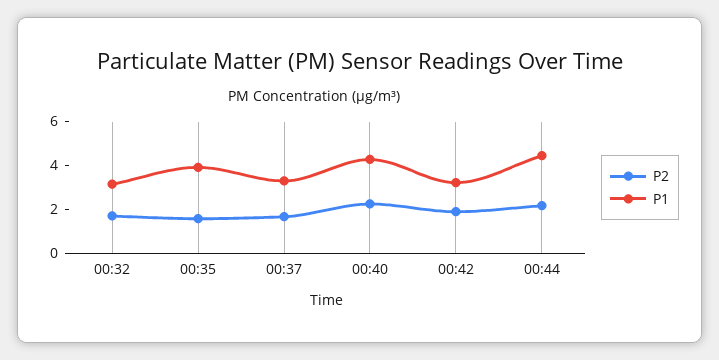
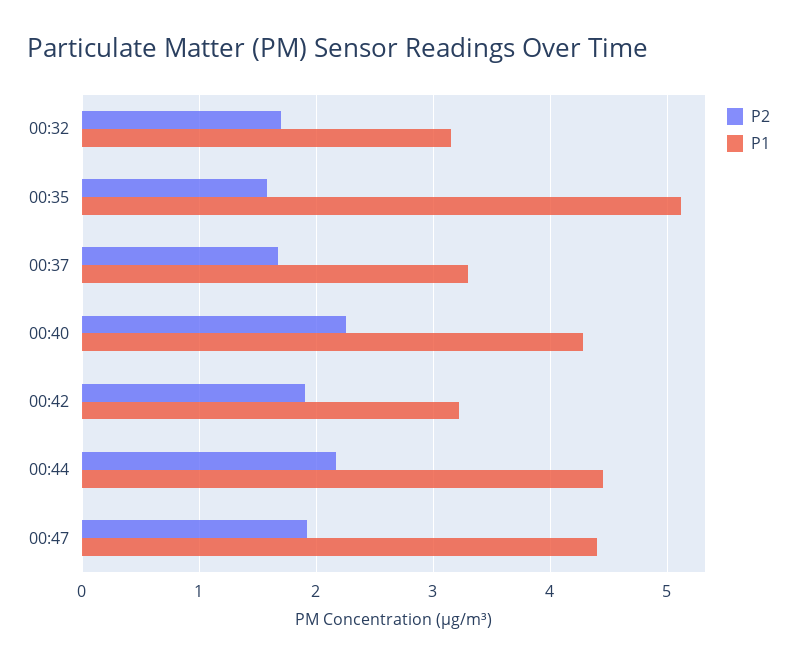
P1, 00:35: 4 -> 5.1
P2, 00:47: none -> 1.9
P1, 00:47: none -> 4.4

